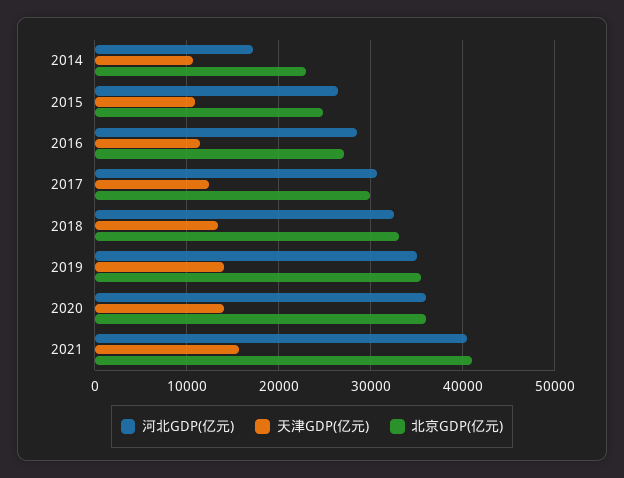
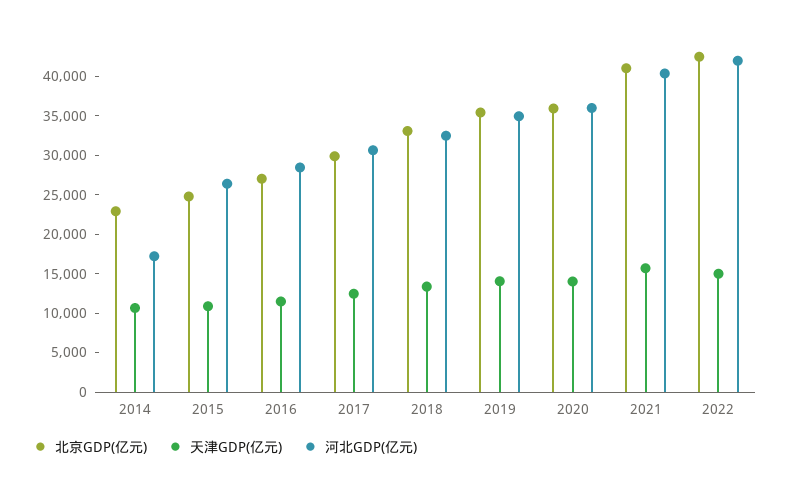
北京GDP(亿元), 2022: none -> 42500
天津GDP(亿元), 2022: none -> 15000
河北GDP(亿元), 2022: none -> 42500

